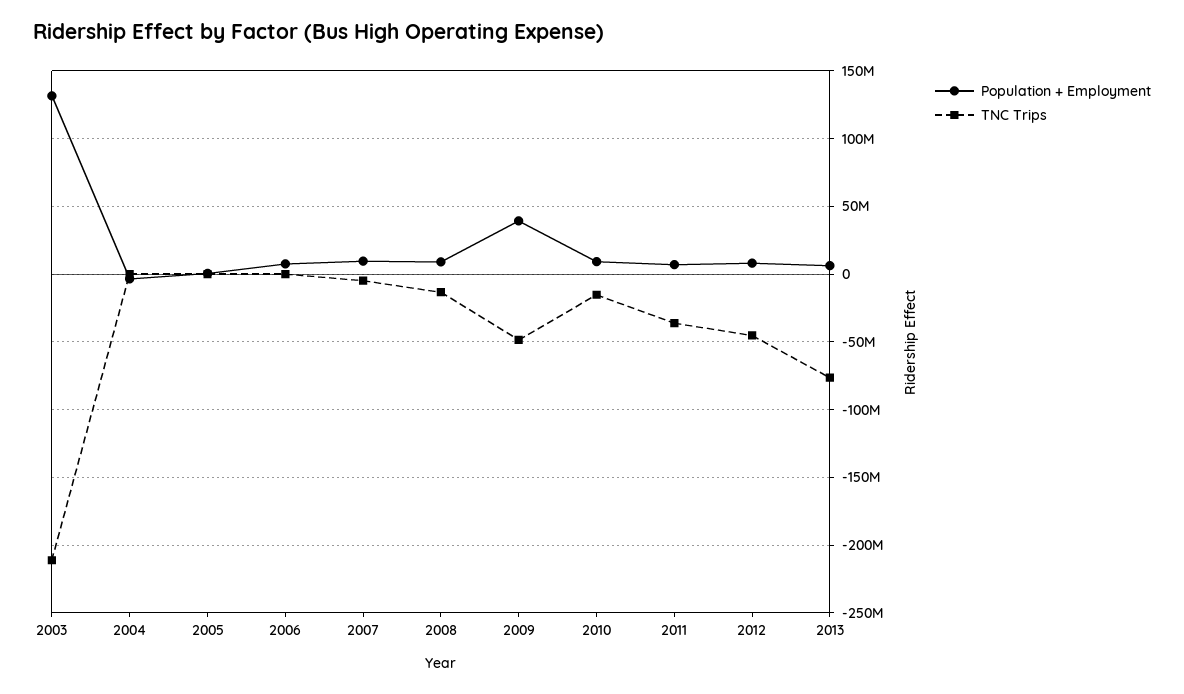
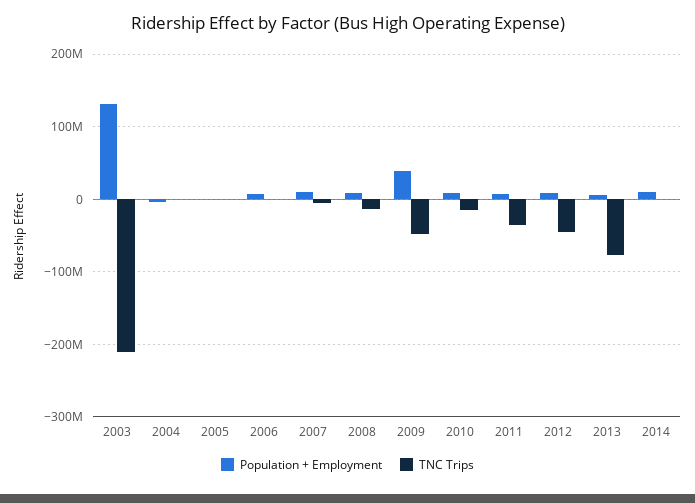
Population + Employment, 2014: none -> 10000000
TNC Trips, 2014: none -> 0

